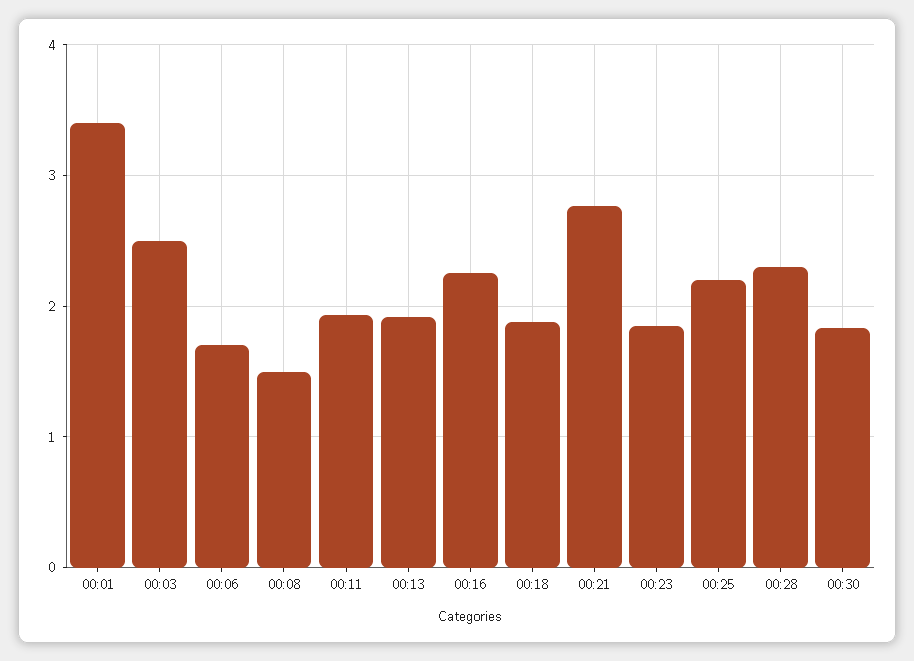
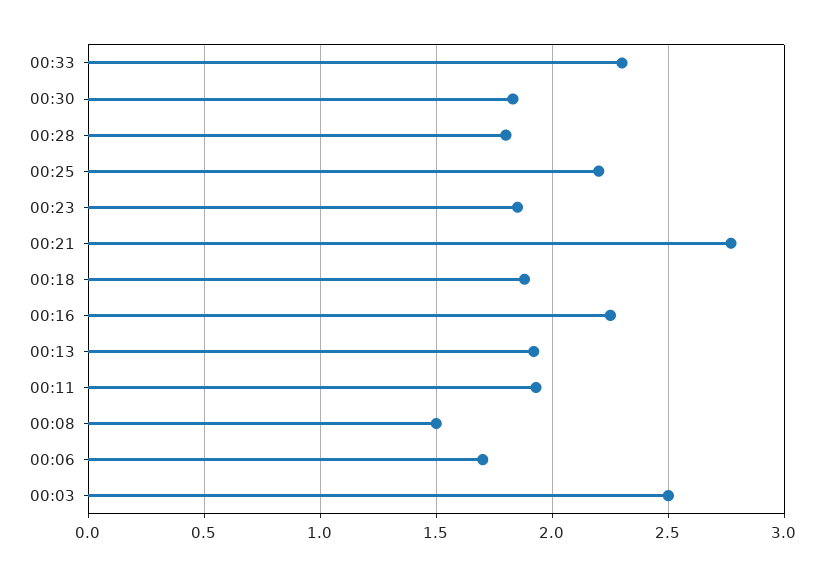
00:01: 3.4 -> none
00:28: 2.3 -> 1.8
00:33: none -> 2.3

